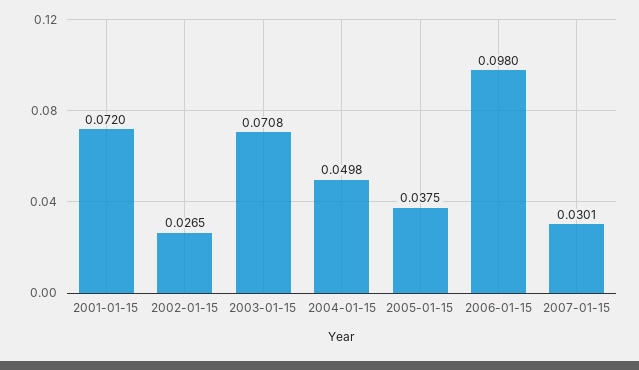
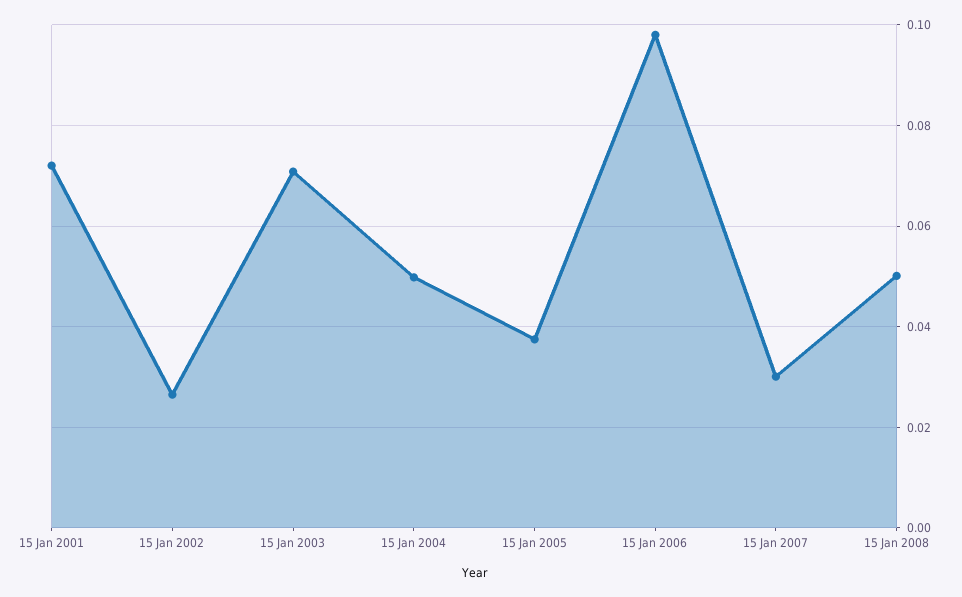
15 Jan 2008: none -> 0.05

